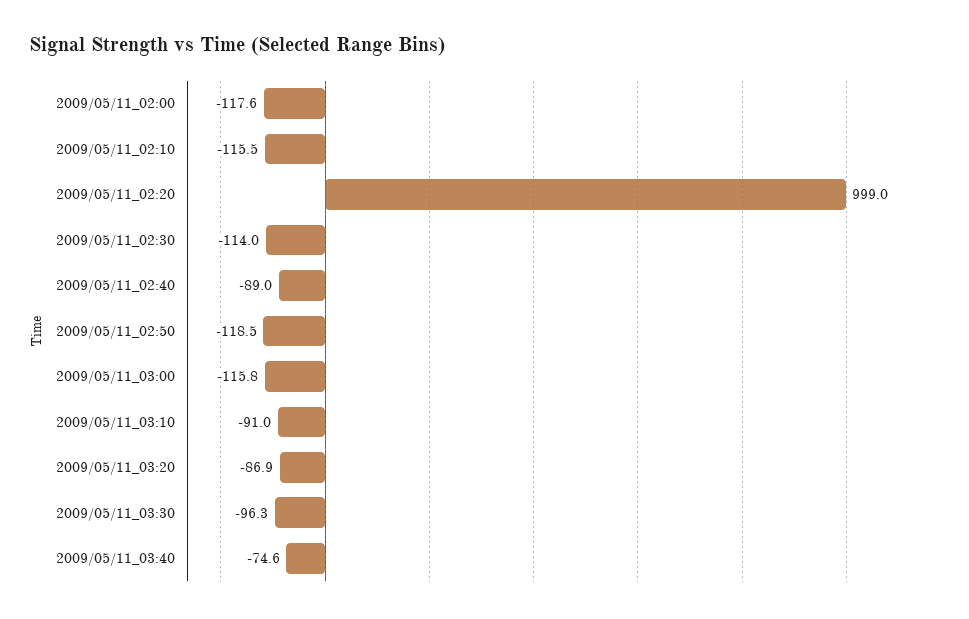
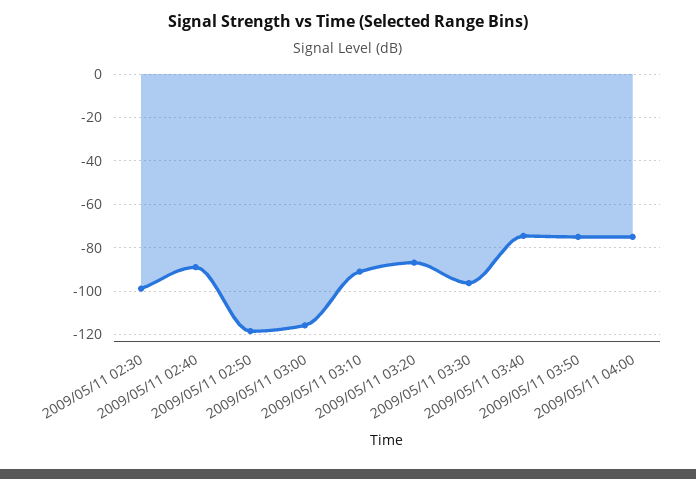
2009/05/11_02:00: -117.6 -> none
2009/05/11_02:10: -115.5 -> none
2009/05/11_02:20: 999 -> none
2009/05/11_02:30: -114 -> -100
2009/05/11 03:50: none -> -75
2009/05/11 04:00: none -> -75

